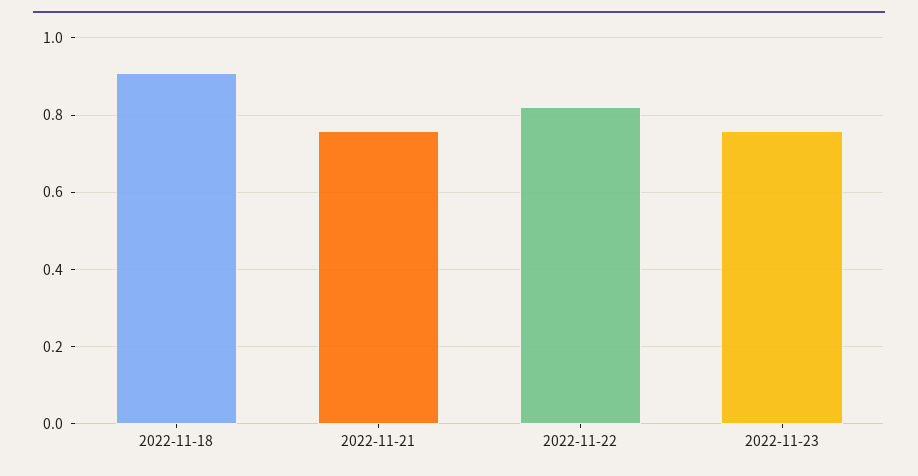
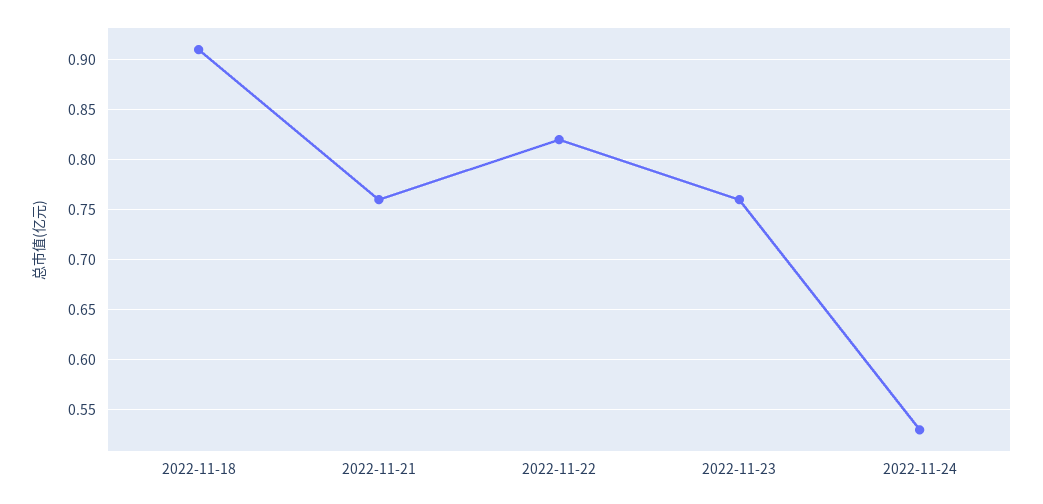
2022-11-24: none -> 0.53

